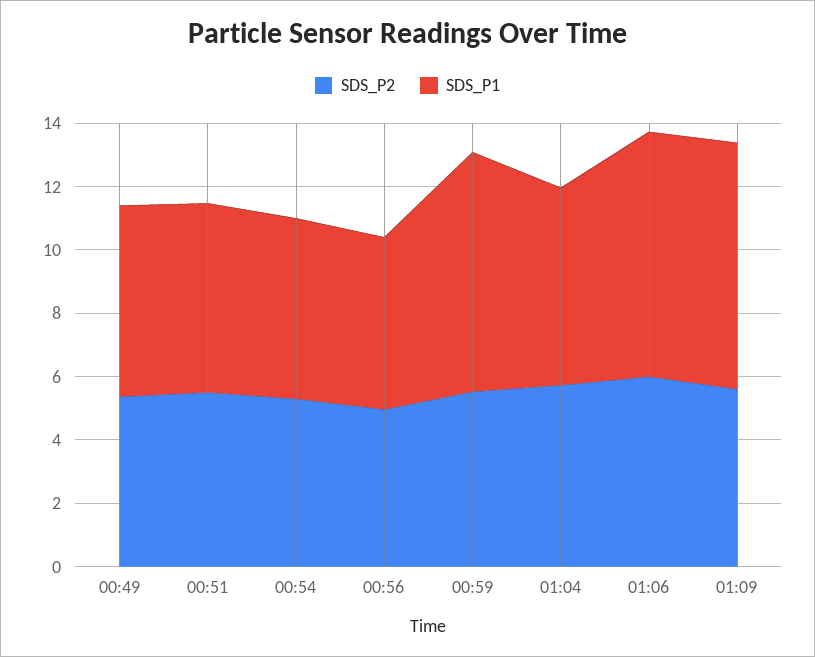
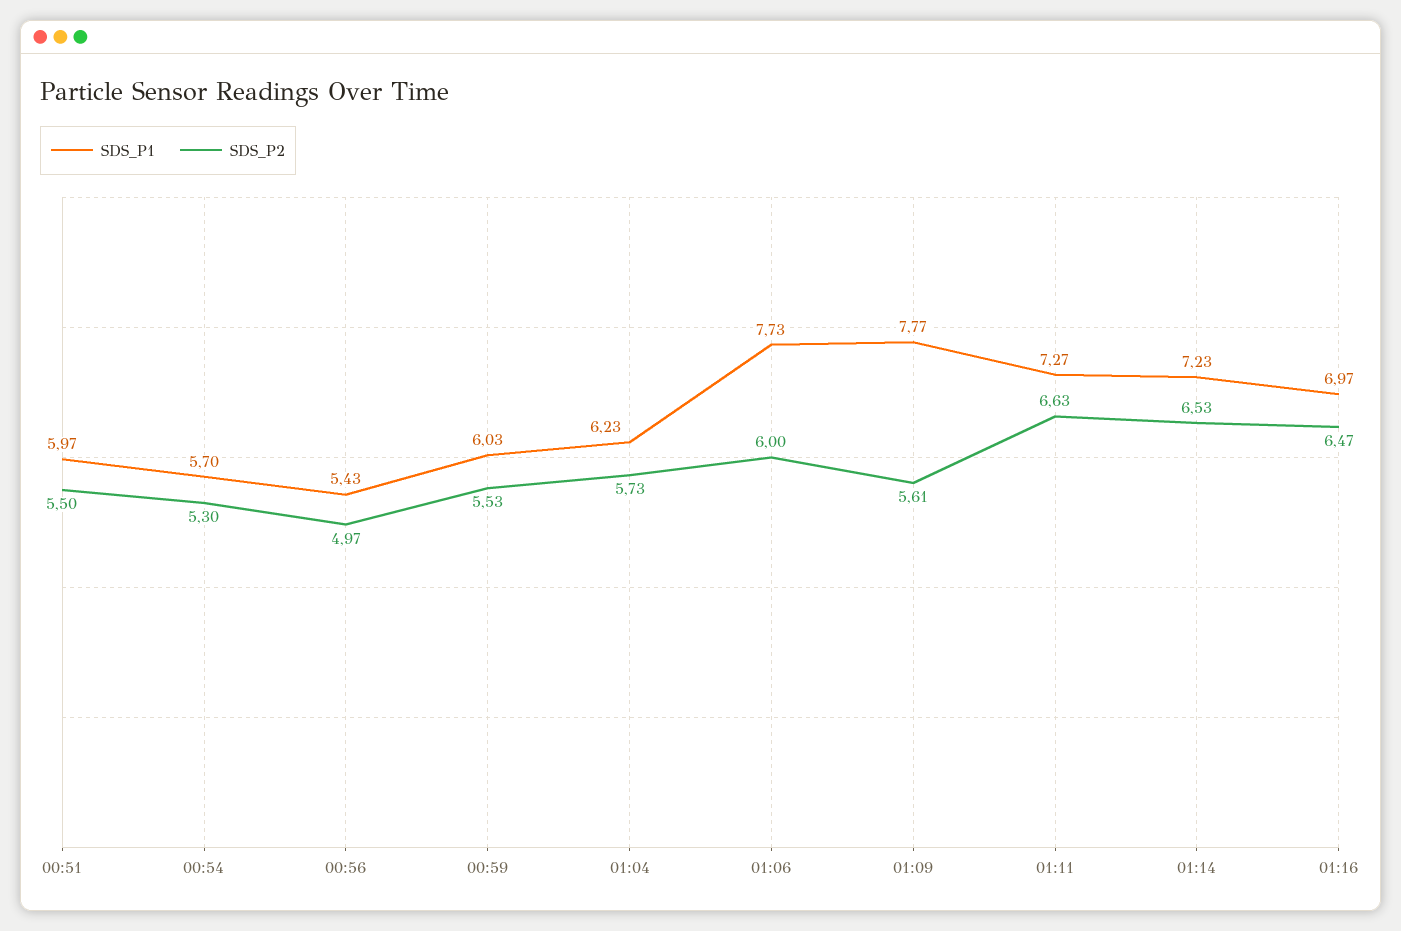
SDS_P2, 00:49: 5.5 -> none
SDS_P1, 00:49: 6 -> none
SDS_P1, 00:59: 7.5 -> 6.03
SDS_P1, 01:11: none -> 7.27
SDS_P2, 01:11: none -> 6.63
SDS_P1, 01:14: none -> 7.23
SDS_P2, 01:14: none -> 6.53
SDS_P1, 01:16: none -> 6.97
SDS_P2, 01:16: none -> 6.47

